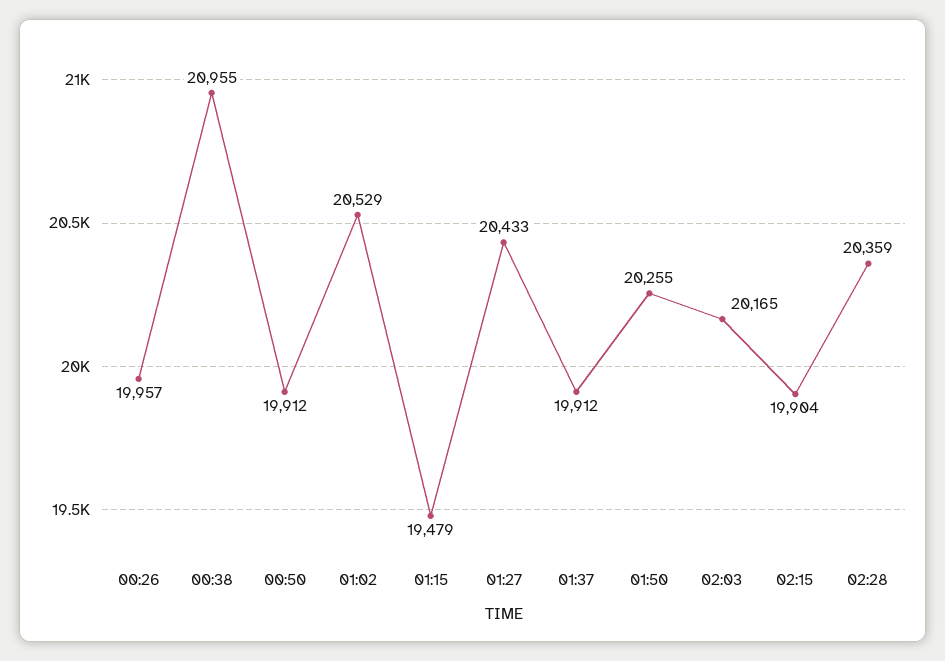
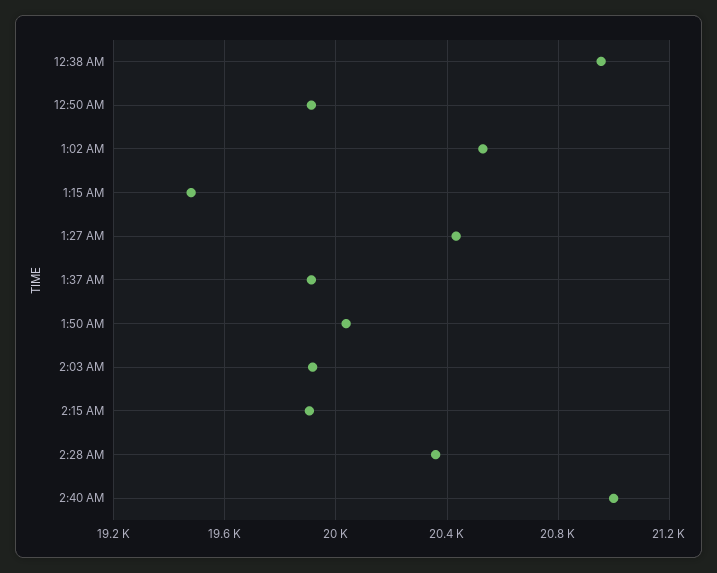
00:26: 19957 -> none
01:50: 20255 -> 20050
02:03: 20165 -> 19900
2:40 AM: none -> 21000

